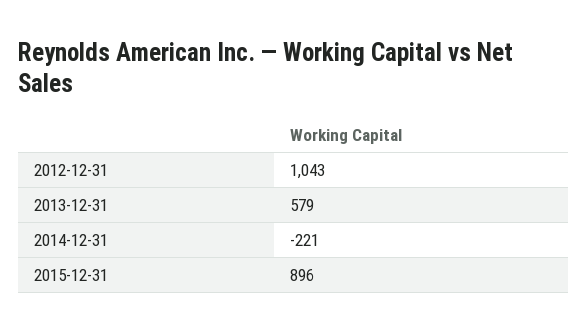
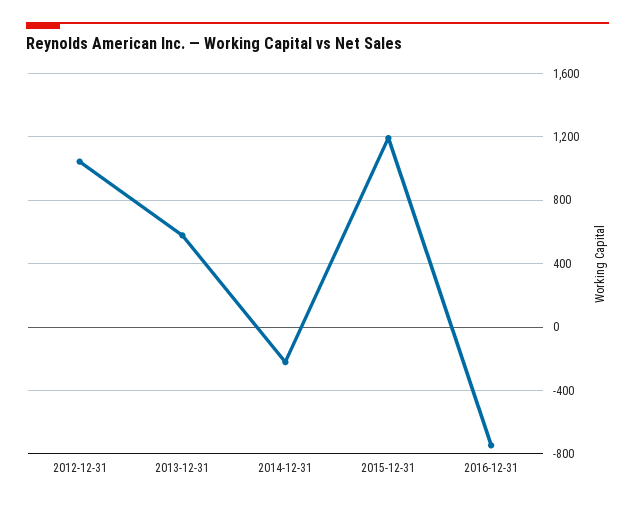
2015-12-31: 896 -> 1200
2016-12-31: none -> -750

